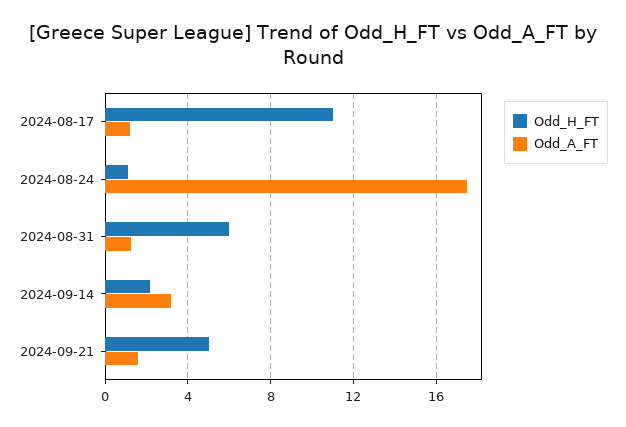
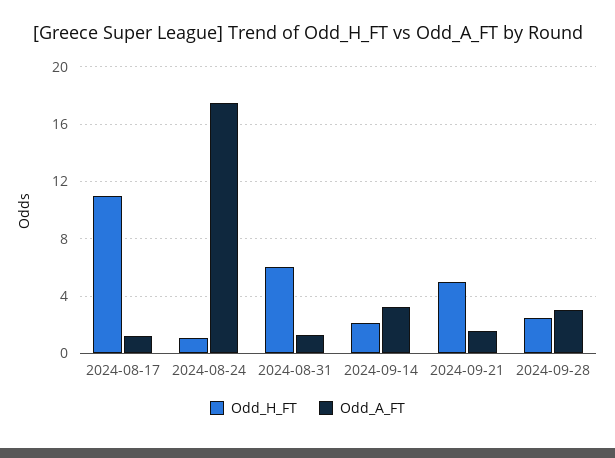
Odd_H_FT, 2024-09-28: none -> 2.5
Odd_A_FT, 2024-09-28: none -> 3

